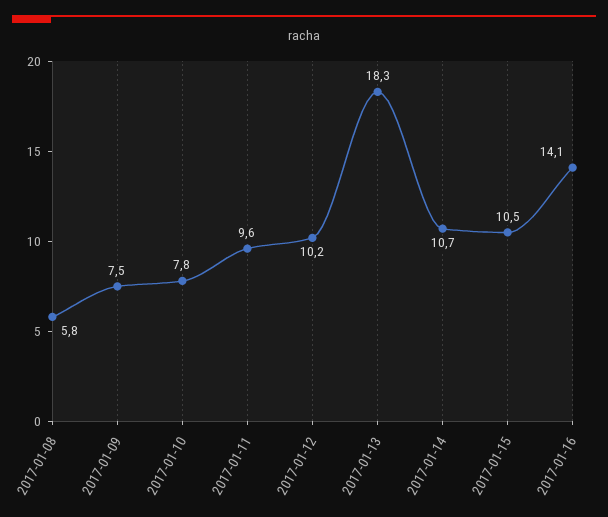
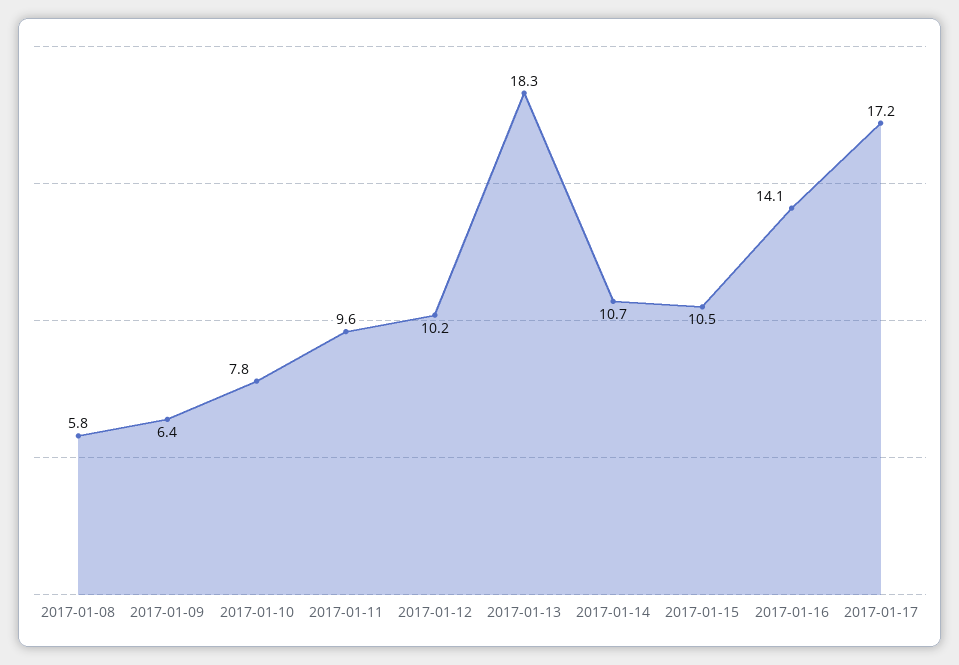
2017-01-09: 7.5 -> 6.4
2017-01-17: none -> 17.2

